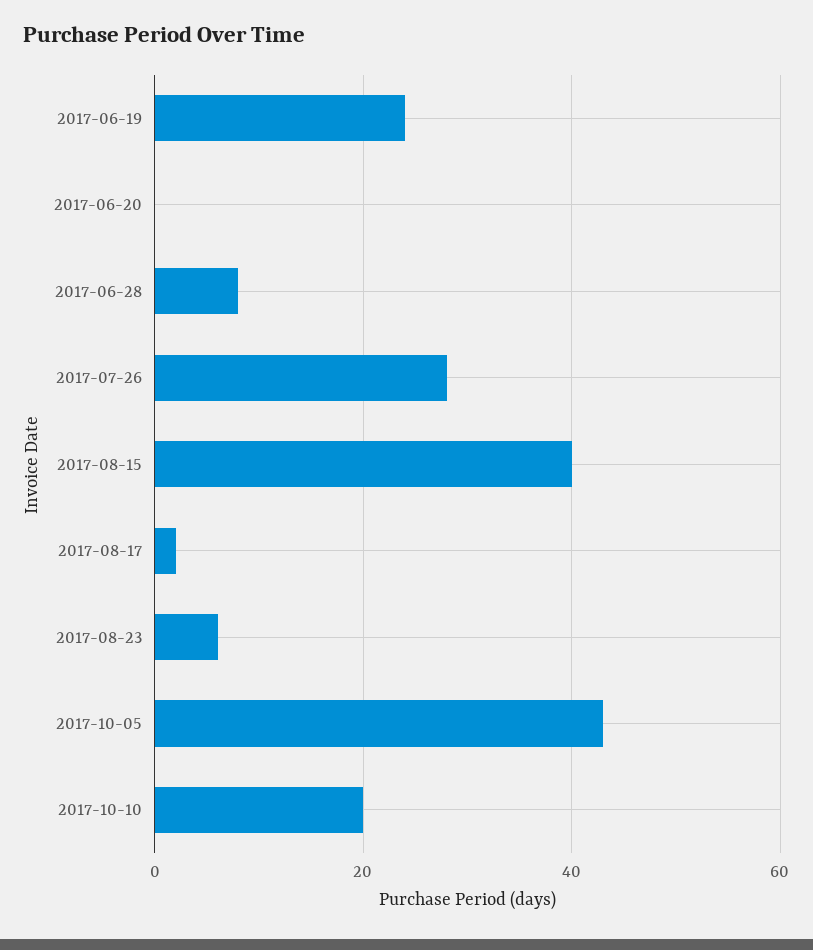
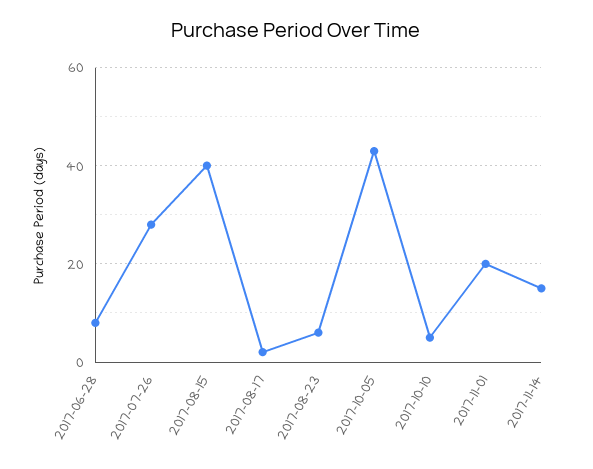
2017-06-19: 25 -> none
2017-06-20: 0 -> none
2017-10-10: 20 -> 5
2017-11-01: none -> 20
2017-11-14: none -> 15

